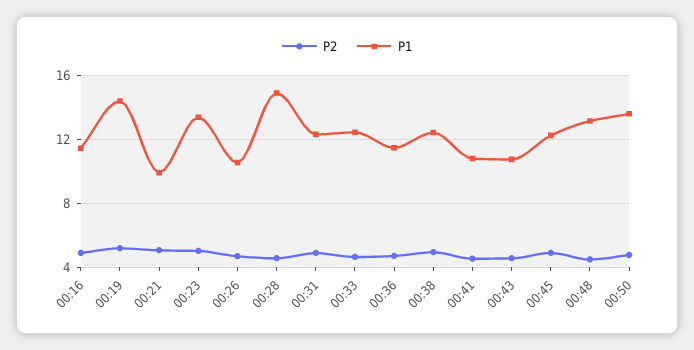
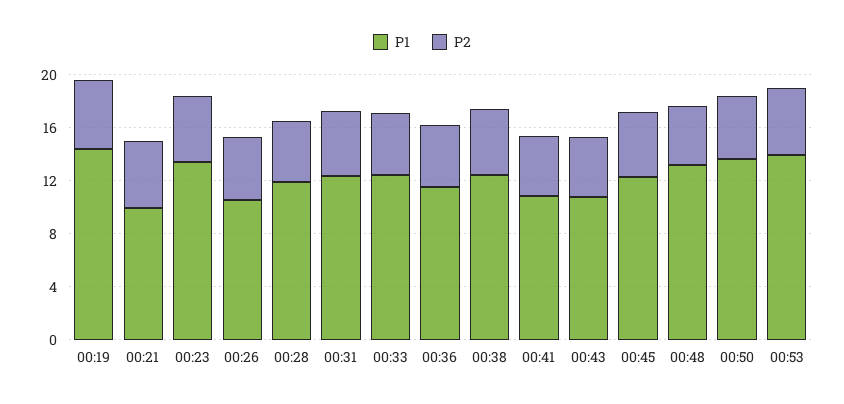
P2, 00:16: 5 -> none
P1, 00:16: 11.5 -> none
P1, 00:28: 15 -> 12
P1, 00:53: none -> 14
P2, 00:53: none -> 5

